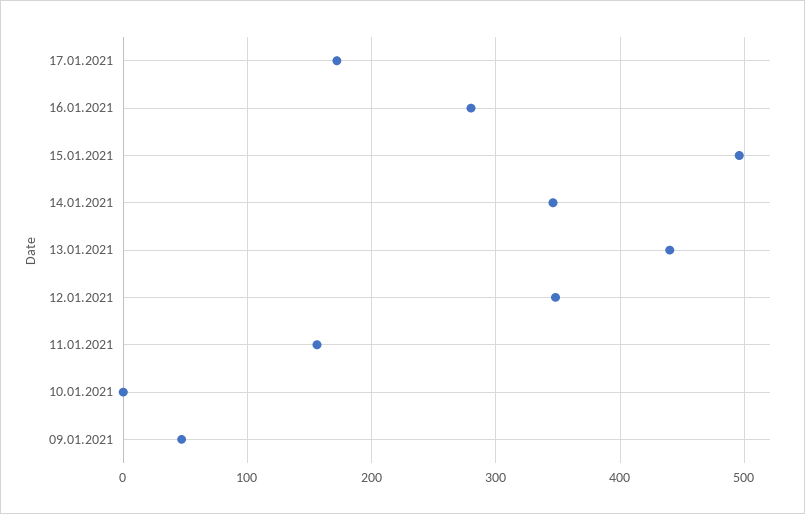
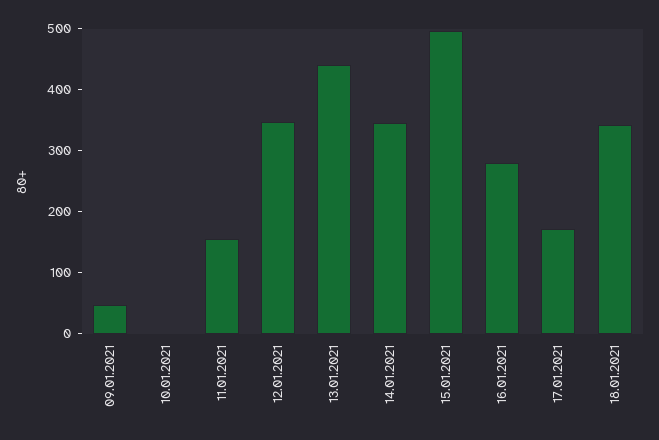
18.01.2021: none -> 340

